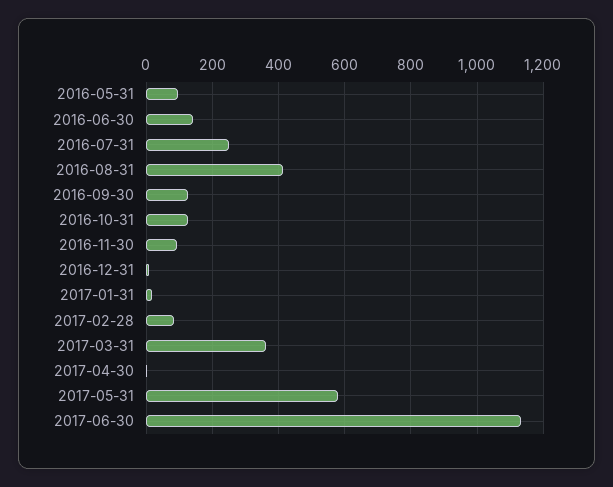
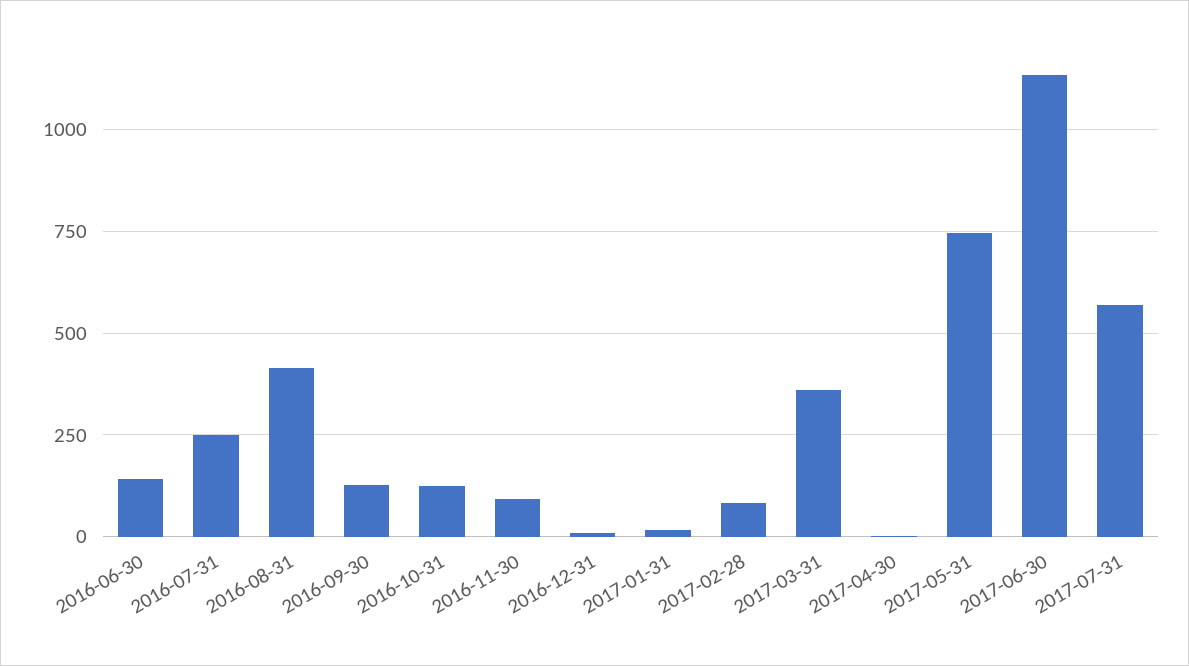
2016-05-31: 100 -> none
2017-05-31: 580 -> 750
2017-07-31: none -> 575

